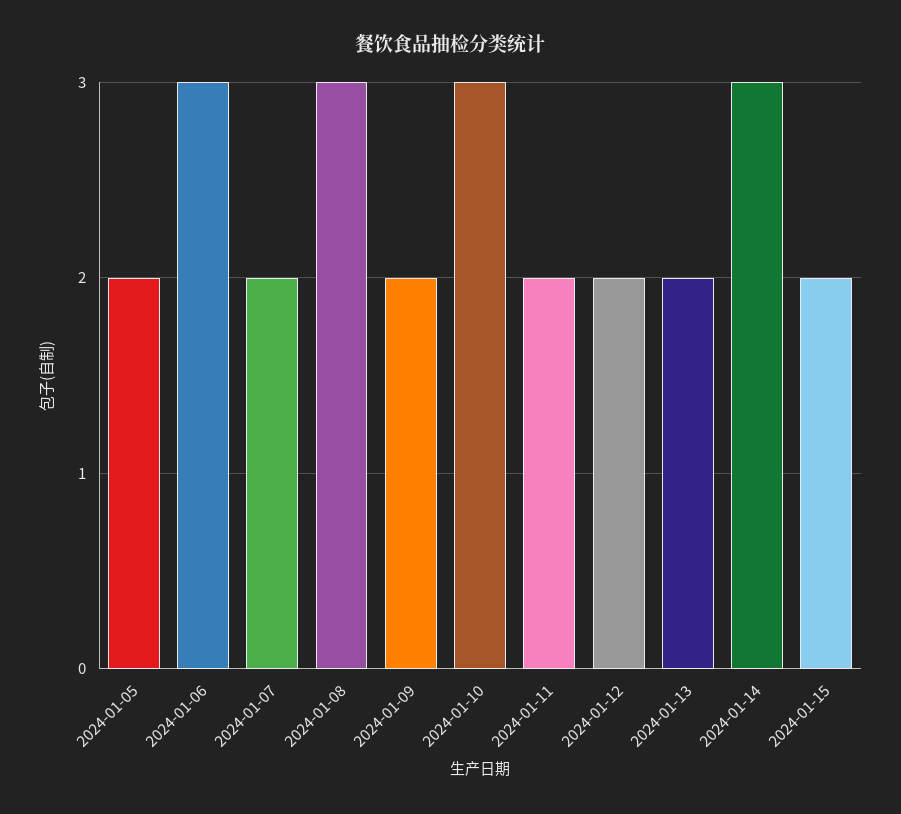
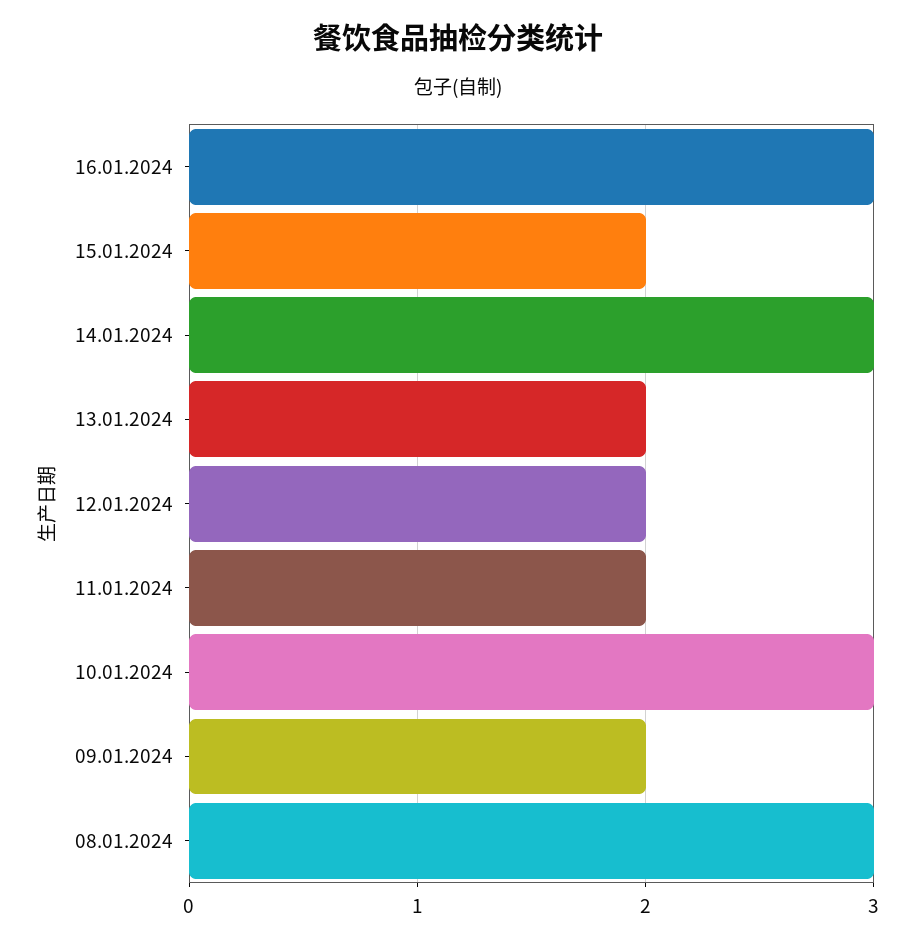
2024-01-05: 2 -> none
2024-01-06: 3 -> none
2024-01-07: 2 -> none
16.01.2024: none -> 3

